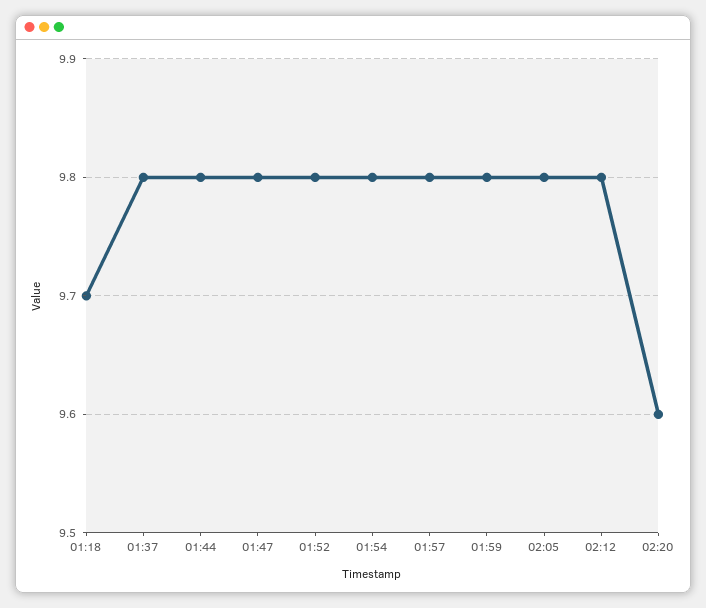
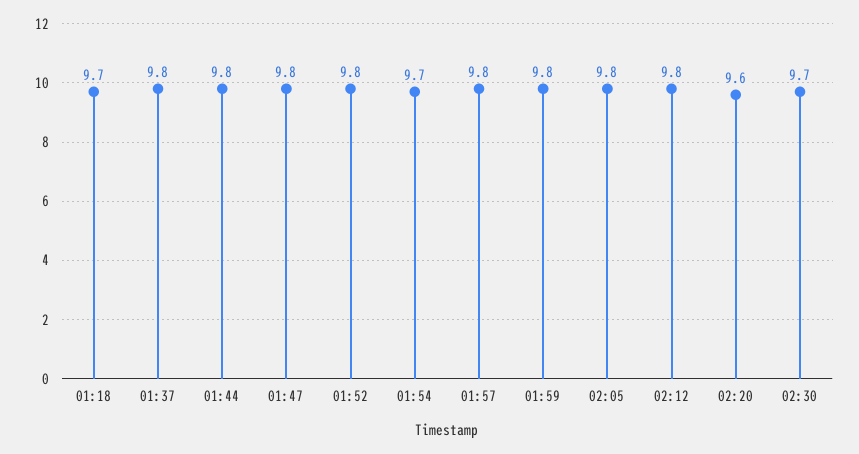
01:54: 9.8 -> 9.7
02:30: none -> 9.7

